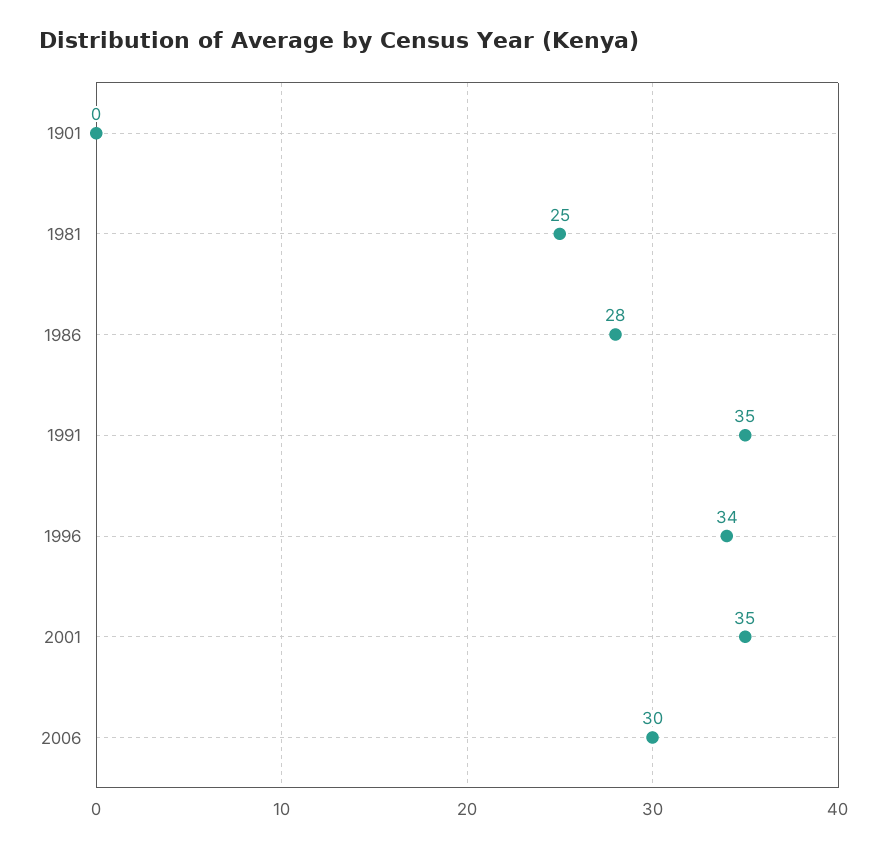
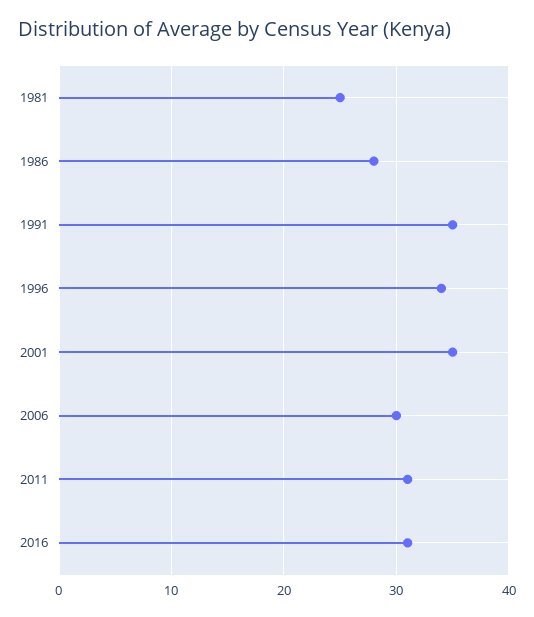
1901: 0 -> none
2011: none -> 31
2016: none -> 31

